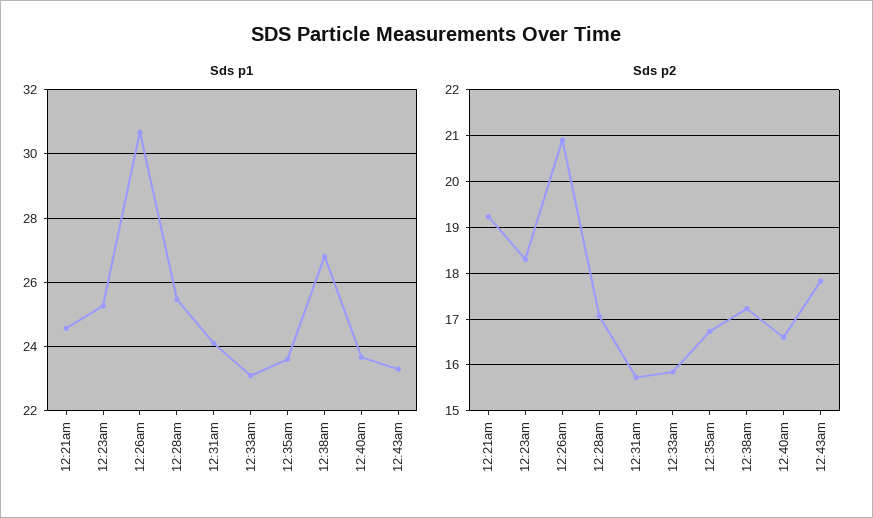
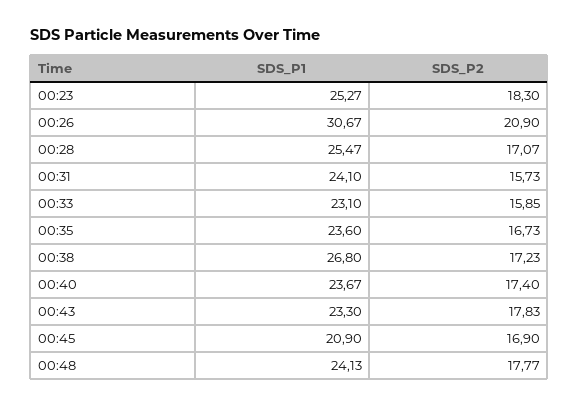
Sds p1, 12:21am: 24.6 -> none
Sds p2, 12:21am: 19.2 -> none
Sds p2, 12:40am: 16.6 -> 17.4
Sds p1, 00:45: none -> 20.9
Sds p2, 00:45: none -> 16.9
Sds p1, 00:48: none -> 24.13
Sds p2, 00:48: none -> 17.77

